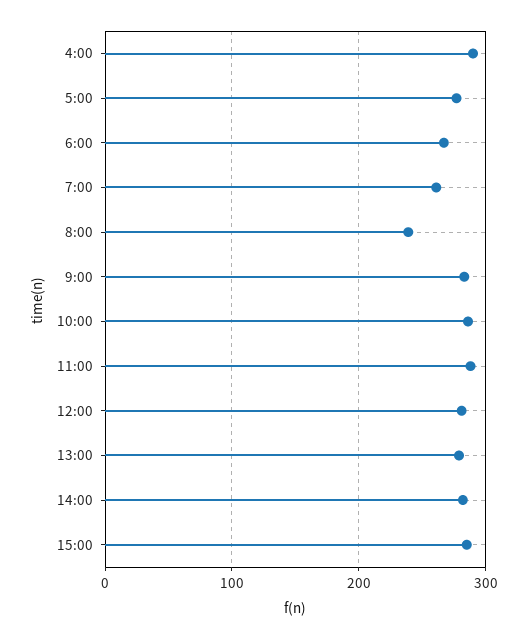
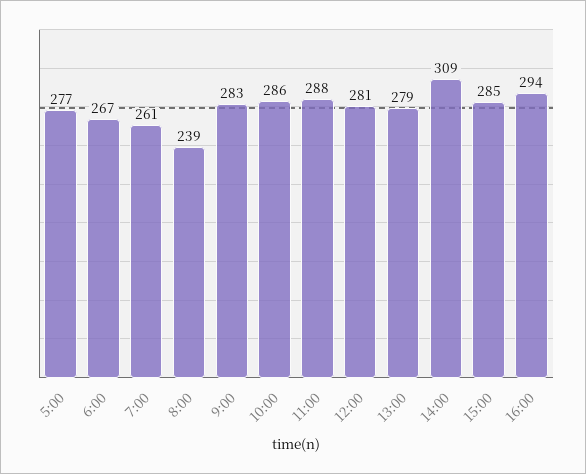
4:00: 290 -> none
14:00: 280 -> 309
16:00: none -> 294

